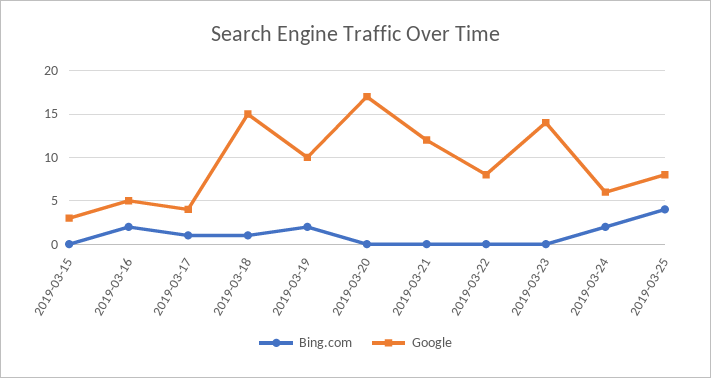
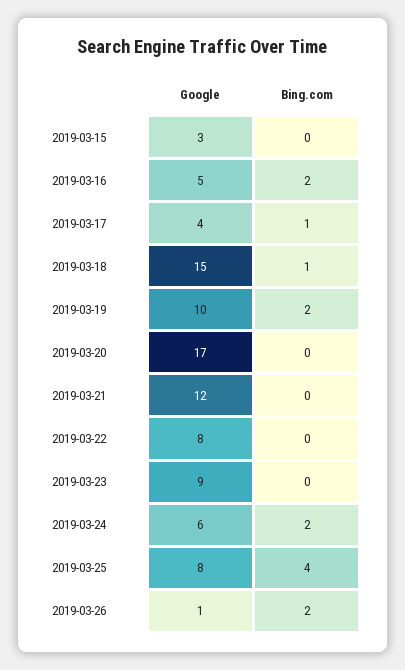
Google, 2019-03-23: 14 -> 9
Google, 2019-03-26: none -> 1
Bing.com, 2019-03-26: none -> 2

